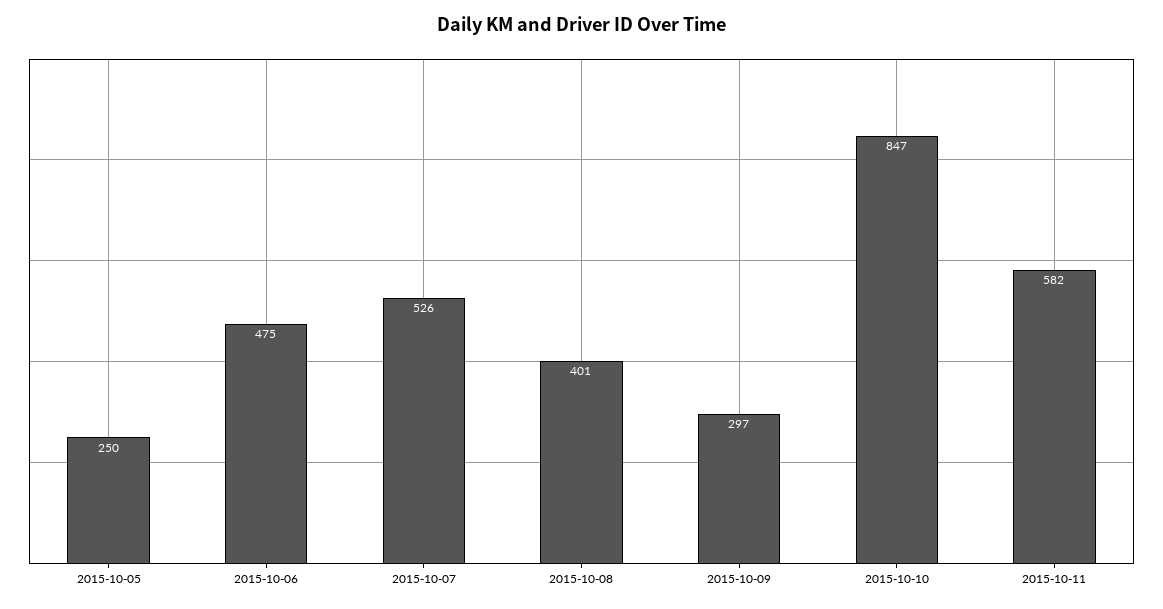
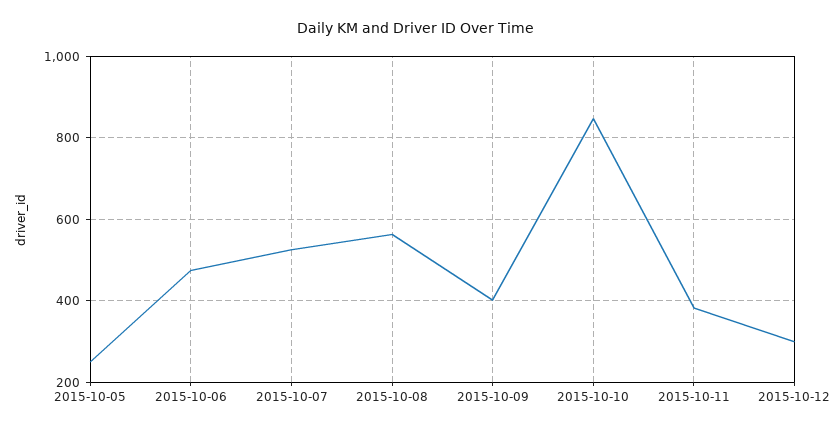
2015-10-08: 401 -> 560
2015-10-09: 297 -> 400
2015-10-11: 582 -> 380
2015-10-12: none -> 300

